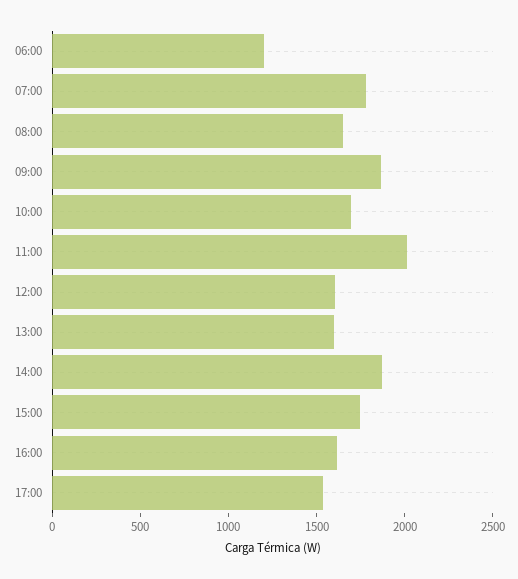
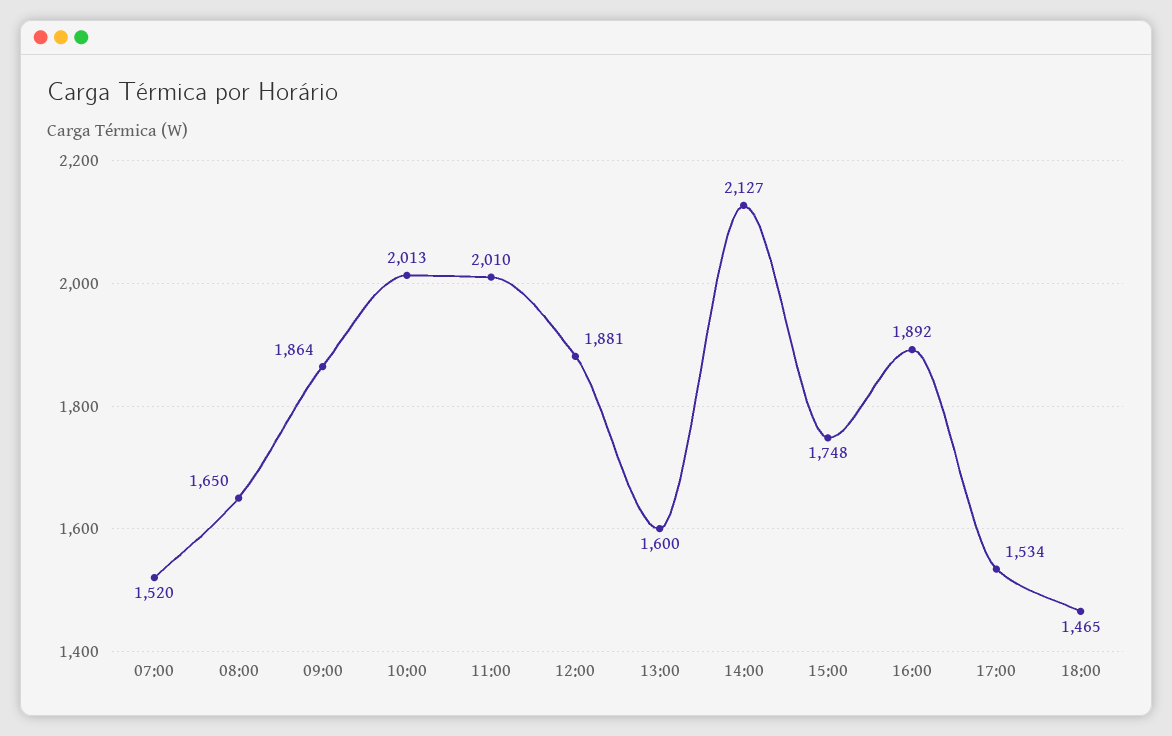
06:00: 1200 -> none
07:00: 1800 -> 1520
10:00: 1700 -> 2013
12:00: 1600 -> 1881
14:00: 1900 -> 2127
16:00: 1600 -> 1892
18:00: none -> 1465

